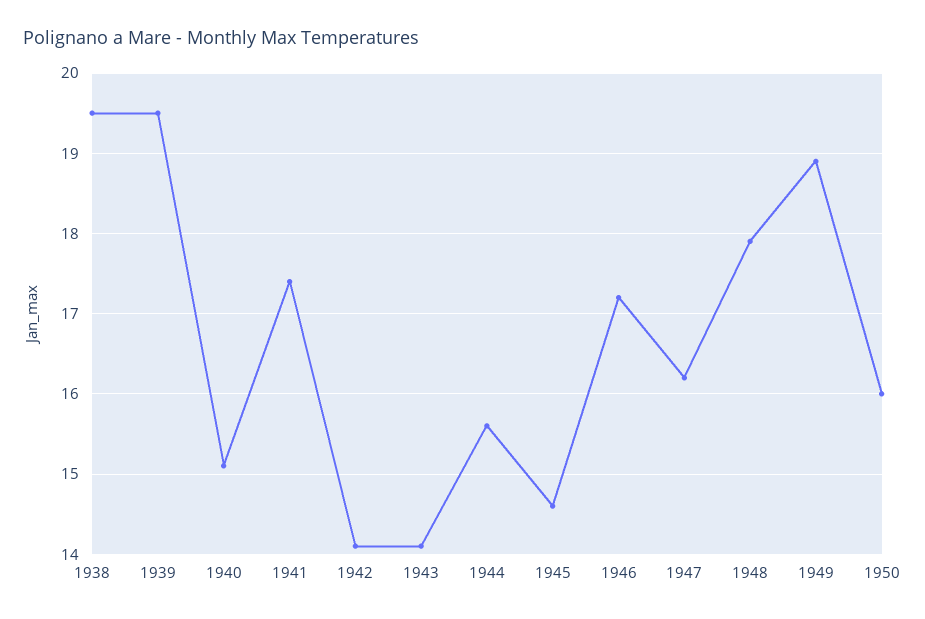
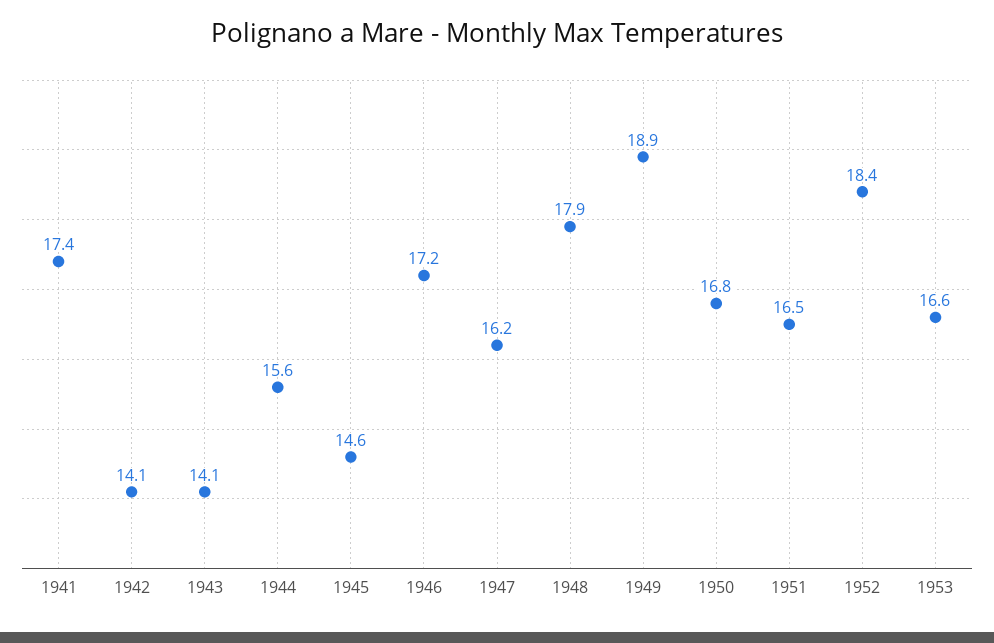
1938: 19.5 -> none
1939: 19.5 -> none
1940: 15.1 -> none
1950: 16 -> 16.8
1951: none -> 16.5
1952: none -> 18.4
1953: none -> 16.6

